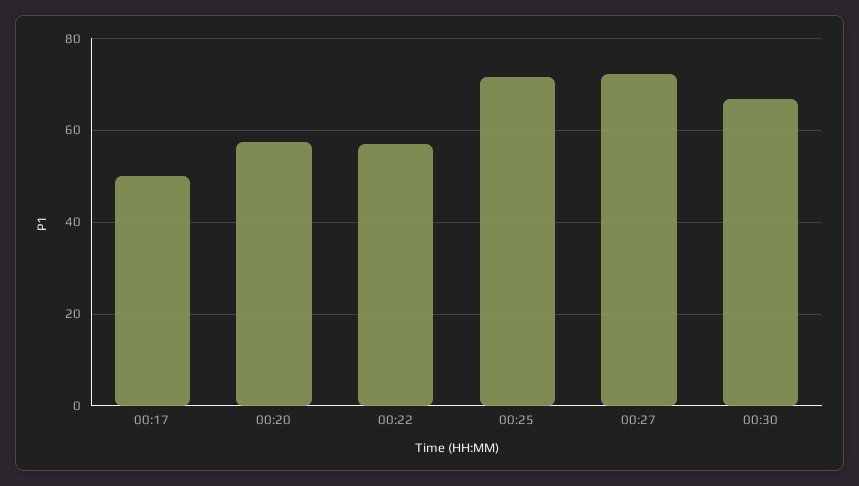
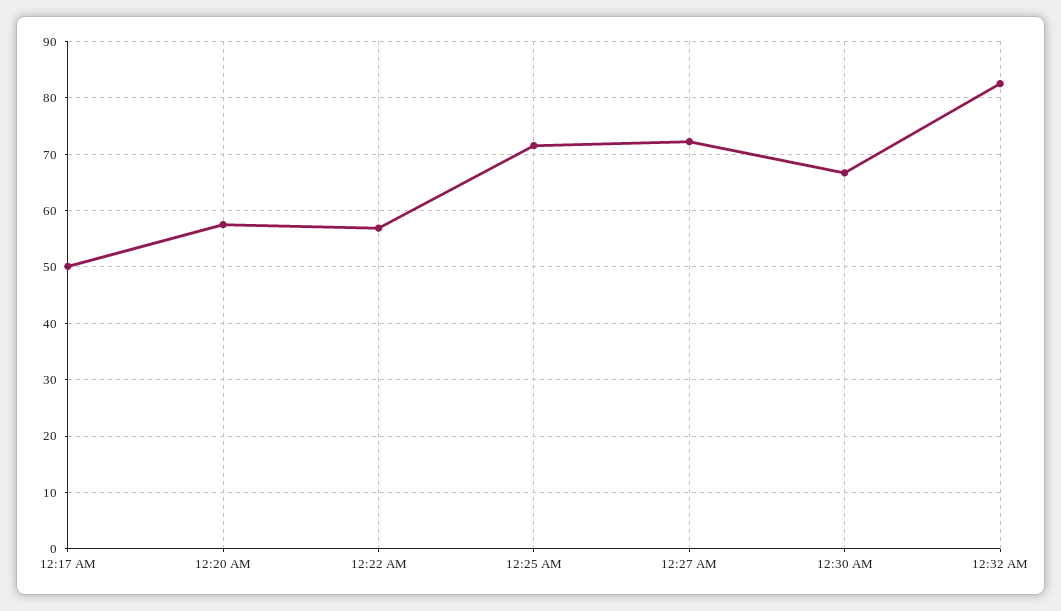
12:32 AM: none -> 82

